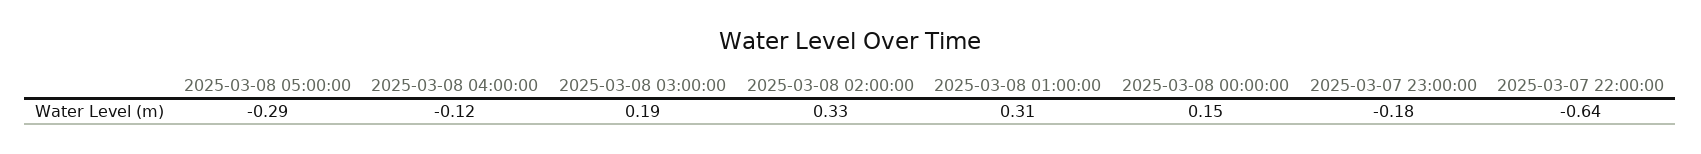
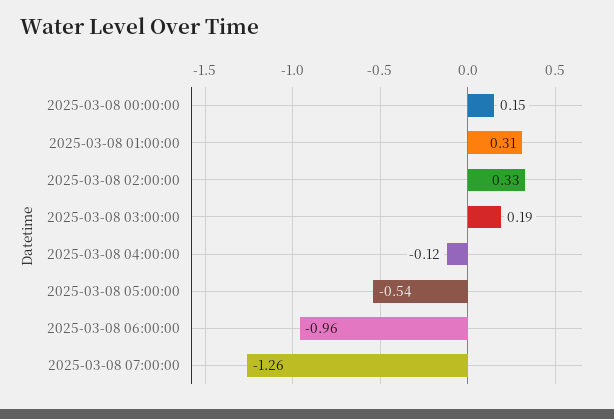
2025-03-08 05:00:00: -0.29 -> -0.54
2025-03-07 23:00:00: -0.18 -> none
2025-03-07 22:00:00: -0.64 -> none
2025-03-08 06:00:00: none -> -0.96
2025-03-08 07:00:00: none -> -1.26

